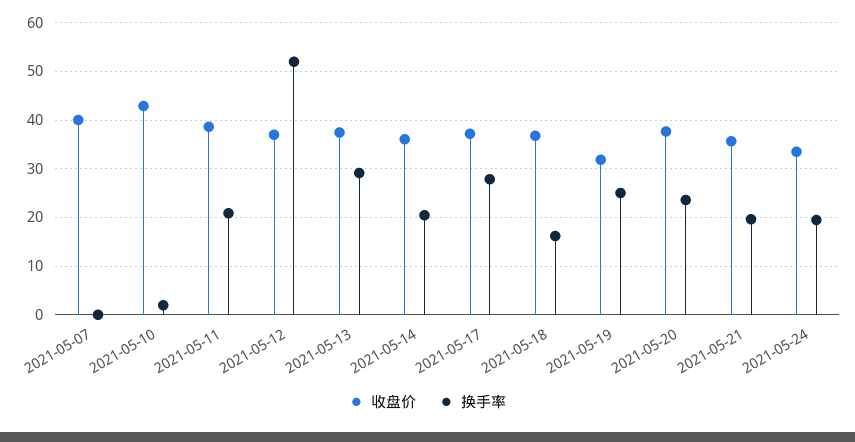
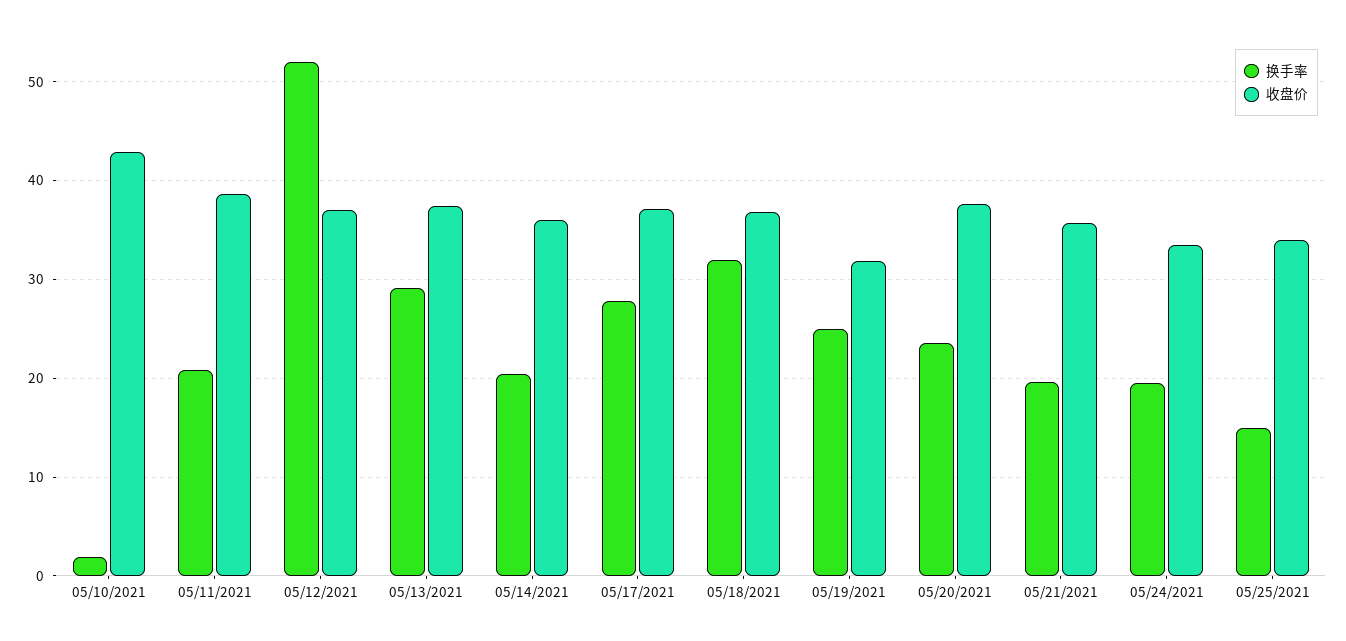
收盘价, 2021-05-07: 40 -> none
换手率, 2021-05-07: 0 -> none
换手率, 2021-05-18: 16 -> 32
换手率, 05/25/2021: none -> 15
收盘价, 05/25/2021: none -> 34

